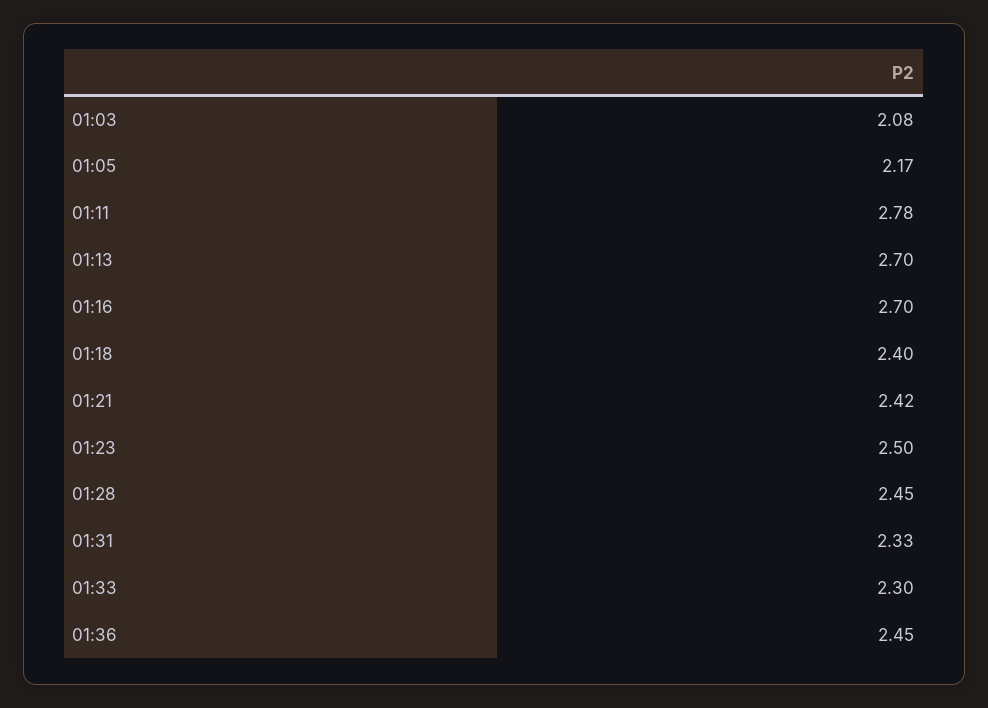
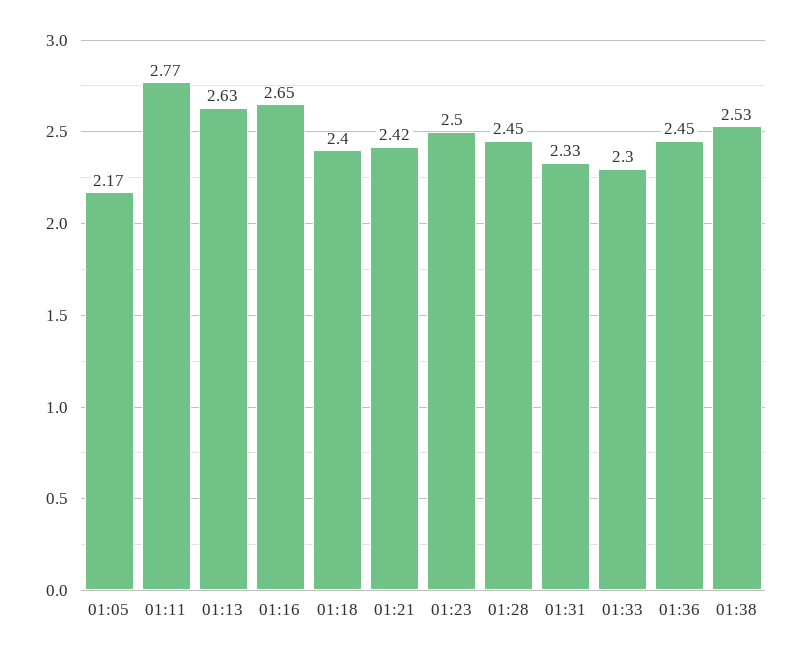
01:03: 2.08 -> none
01:11: 2.78 -> 2.77
01:13: 2.7 -> 2.63
01:16: 2.7 -> 2.65
01:38: none -> 2.53

